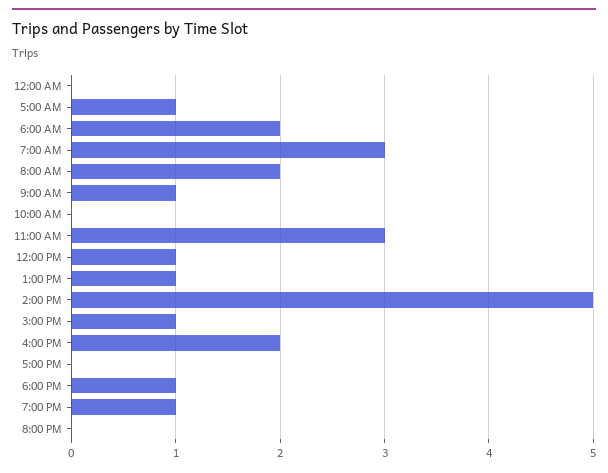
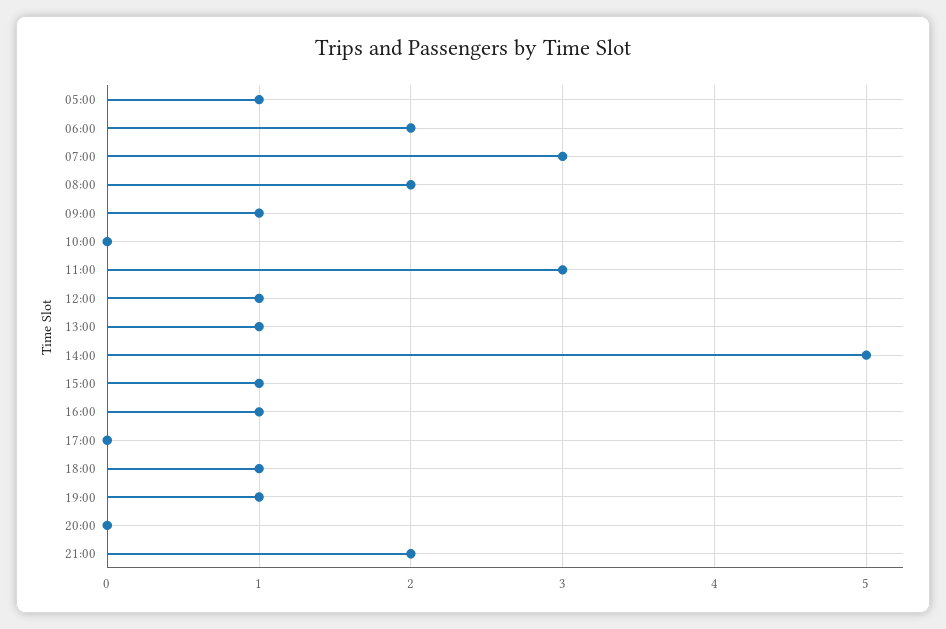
12:00 AM: 0 -> none
4:00 PM: 2 -> 1
21:00: none -> 2

